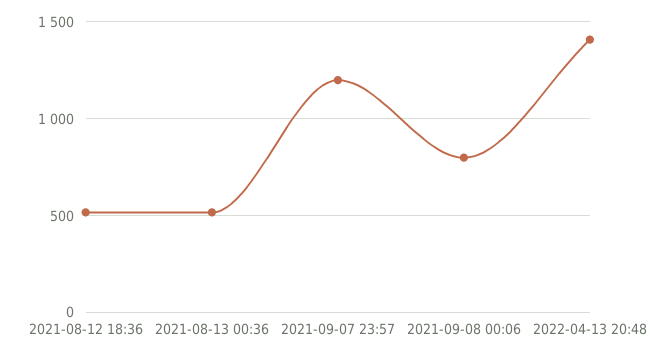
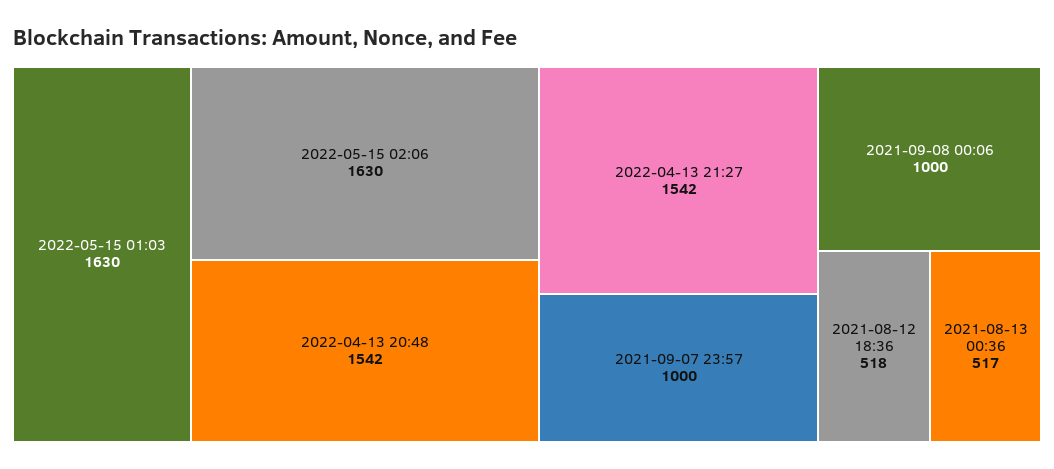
2021-09-07 23:57: 1200 -> 1000
2021-09-08 00:06: 800 -> 1000
2022-04-13 20:48: 1400 -> 1542
2022-05-15 01:03: none -> 1630
2022-05-15 02:06: none -> 1630
2022-04-13 21:27: none -> 1542

